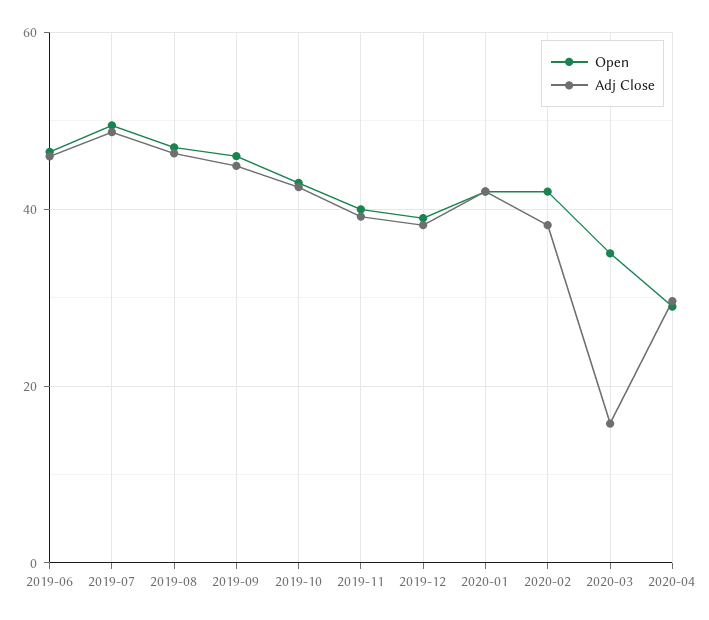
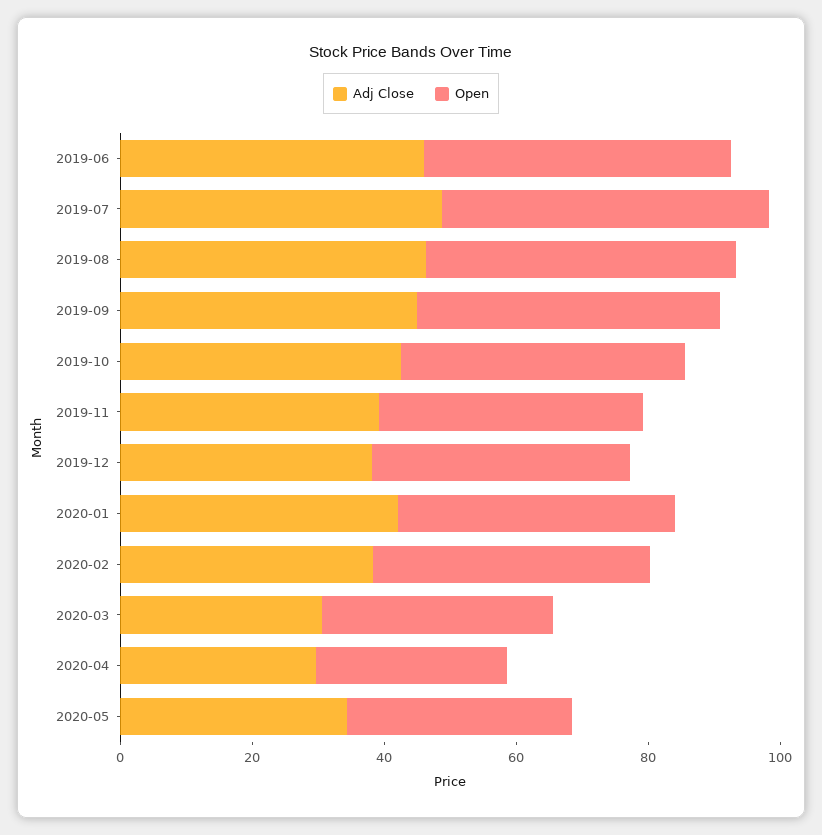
Adj Close, 2020-03: 16 -> 30
Adj Close, 2020-05: none -> 35
Open, 2020-05: none -> 35

